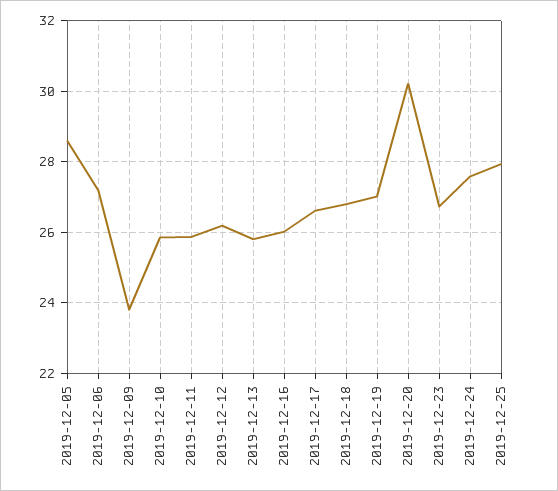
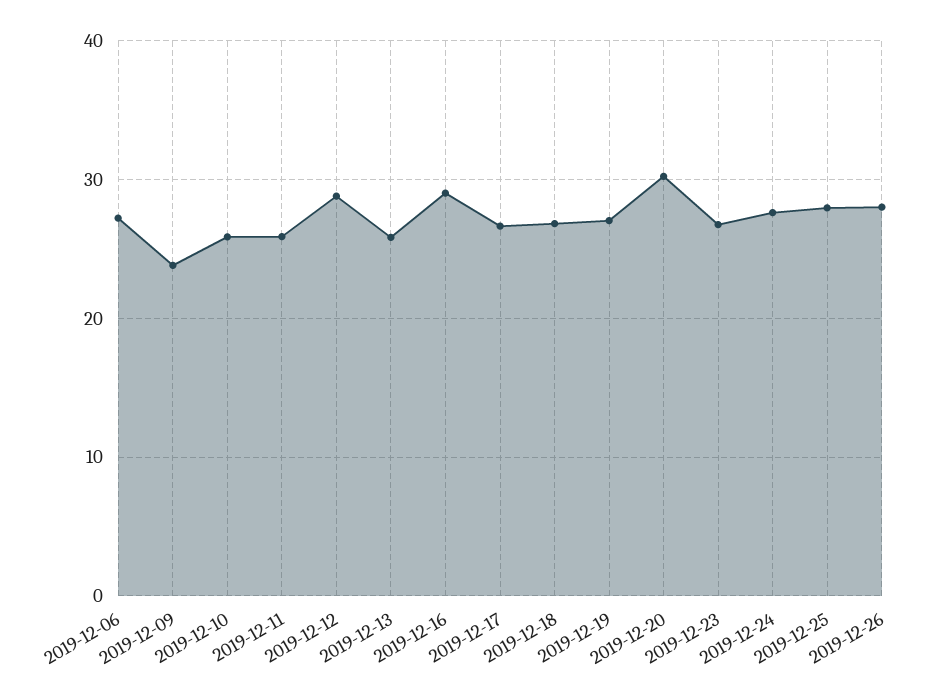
2019-12-05: 28.6 -> none
2019-12-12: 26.2 -> 29
2019-12-16: 26 -> 29
2019-12-26: none -> 28

